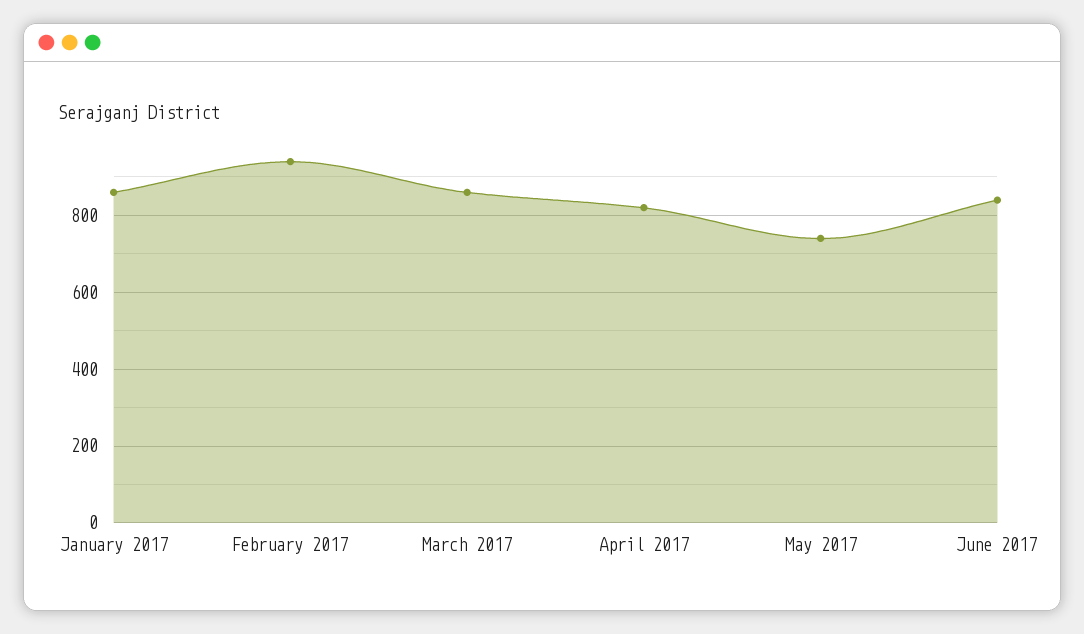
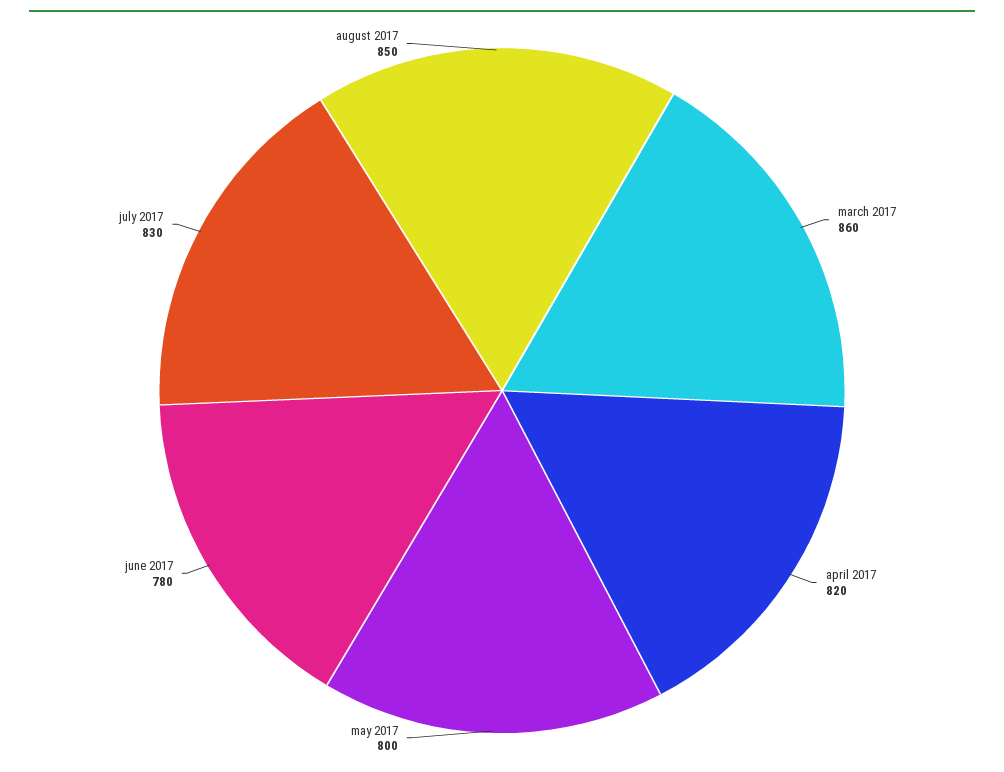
January 2017: 860 -> none
February 2017: 940 -> none
May 2017: 740 -> 800
June 2017: 840 -> 780
july 2017: none -> 830
august 2017: none -> 850

